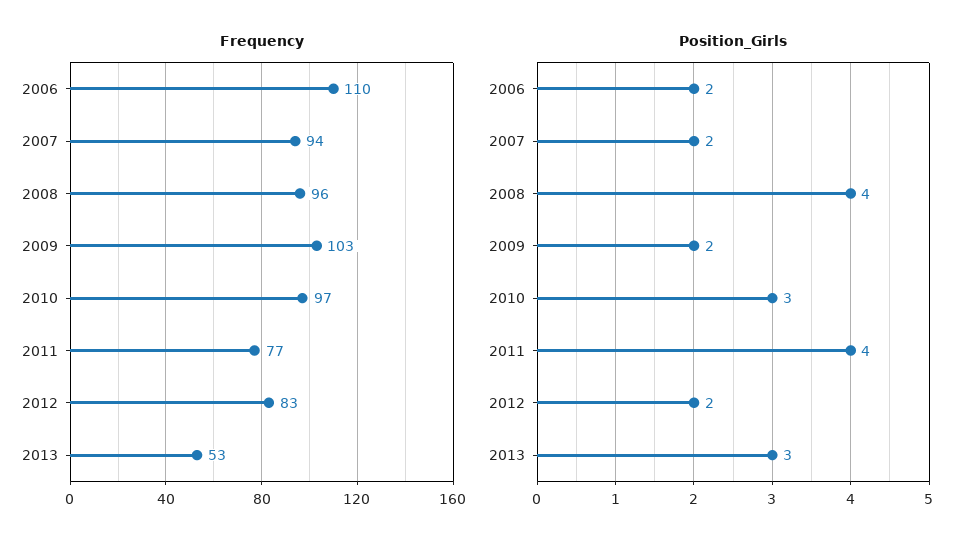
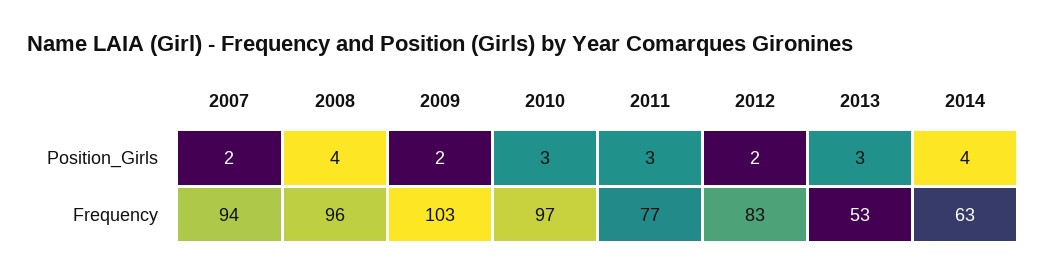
Frequency, 2006: 110 -> none
Position_Girls, 2006: 2 -> none
Position_Girls, 2011: 4 -> 3
Position_Girls, 2014: none -> 4
Frequency, 2014: none -> 63

